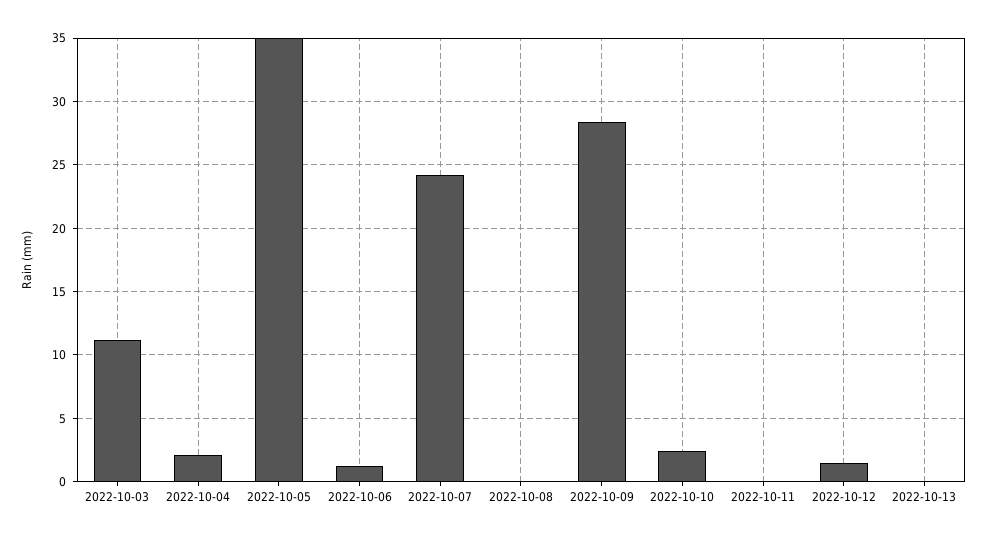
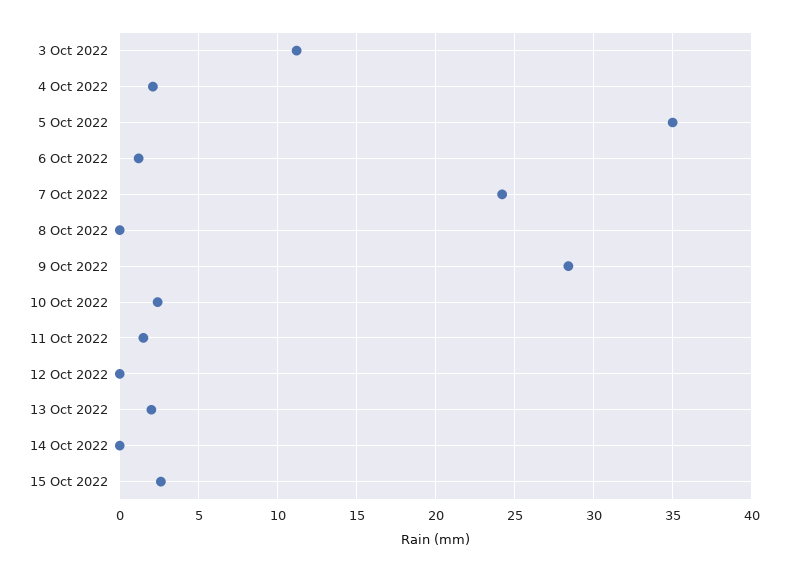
2022-10-11: 0 -> 1.5
2022-10-12: 1.5 -> 0
2022-10-13: 0 -> 2
14 Oct 2022: none -> 0
15 Oct 2022: none -> 2.5

